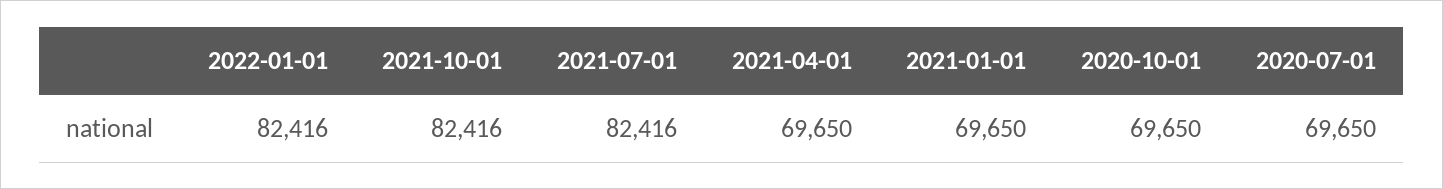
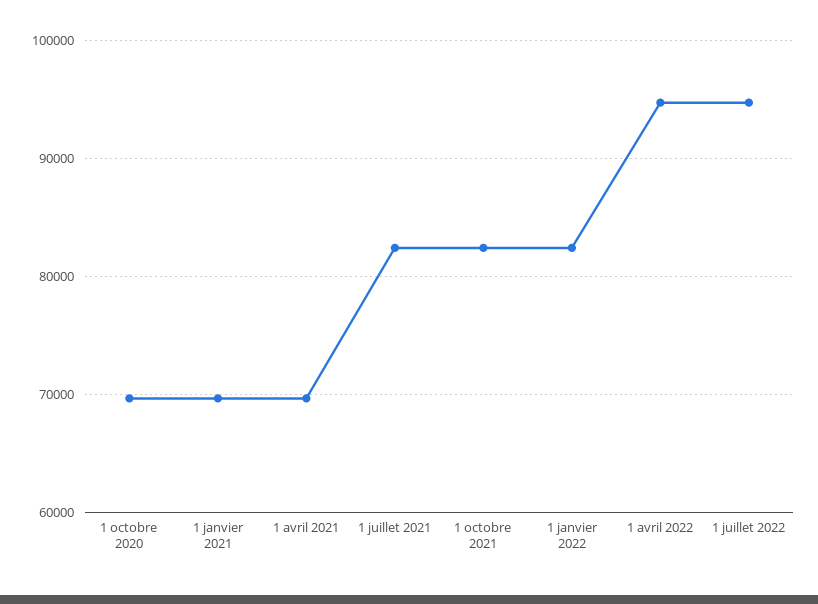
2020-07-01: 69650 -> none
1 avril 2022: none -> 95000
1 juillet 2022: none -> 95000

